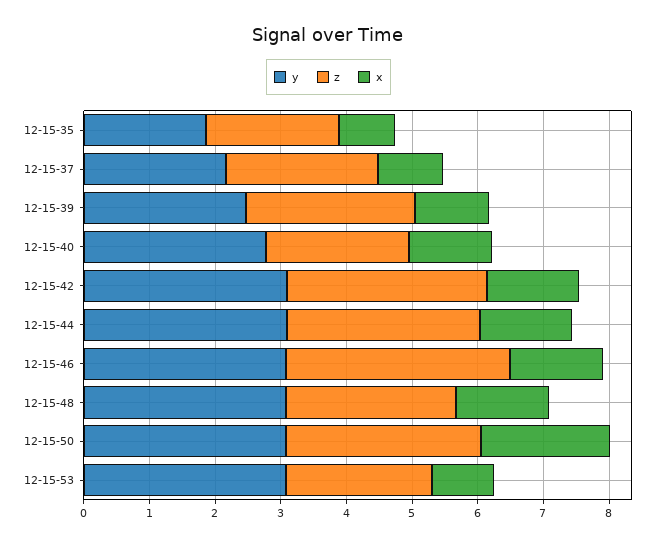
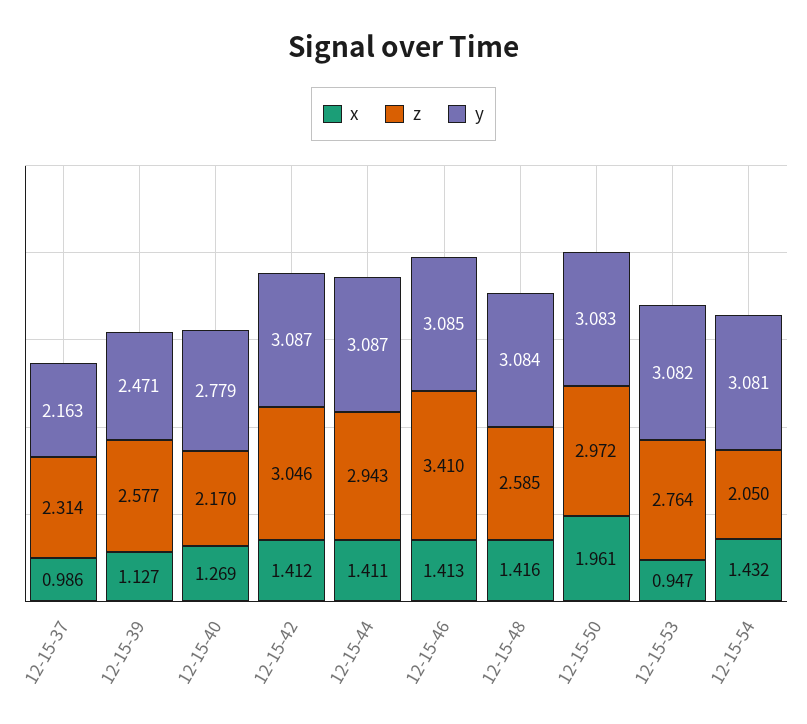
y, 12-15-35: 1.8 -> none
z, 12-15-35: 2 -> none
x, 12-15-35: 0.8 -> none
z, 12-15-53: 2.2 -> 2.764
x, 12-15-54: none -> 1.432
z, 12-15-54: none -> 2.05
y, 12-15-54: none -> 3.081

